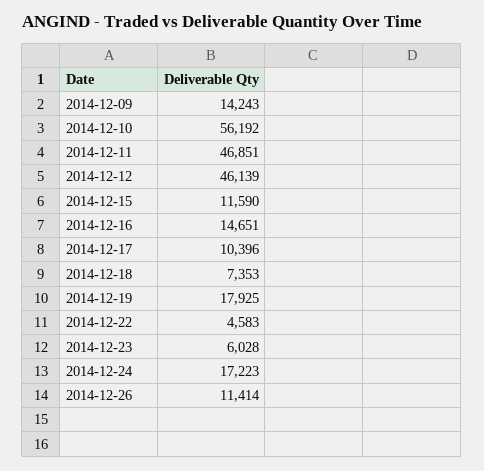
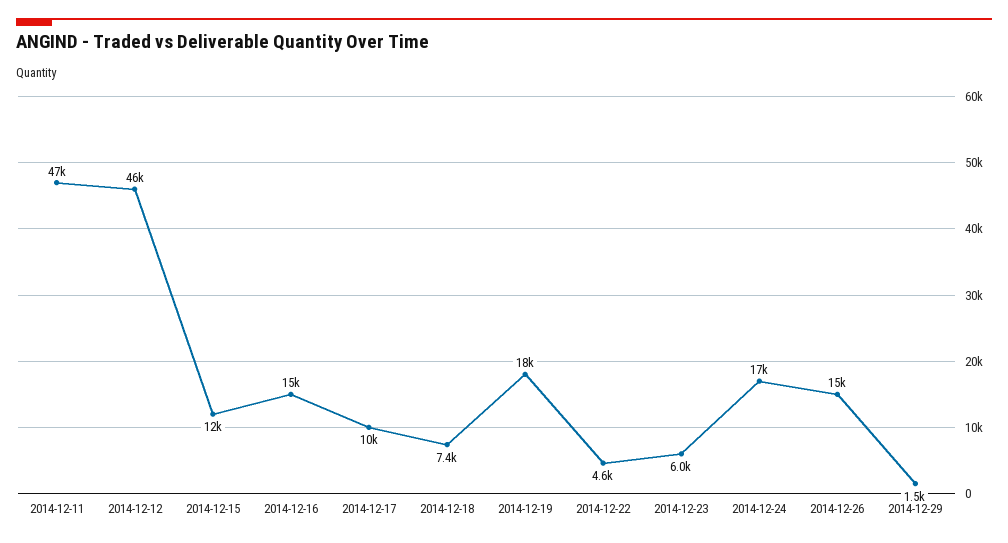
2014-12-09: 14243 -> none
2014-12-10: 56192 -> none
2014-12-26: 11414 -> 15000
2014-12-29: none -> 1500

